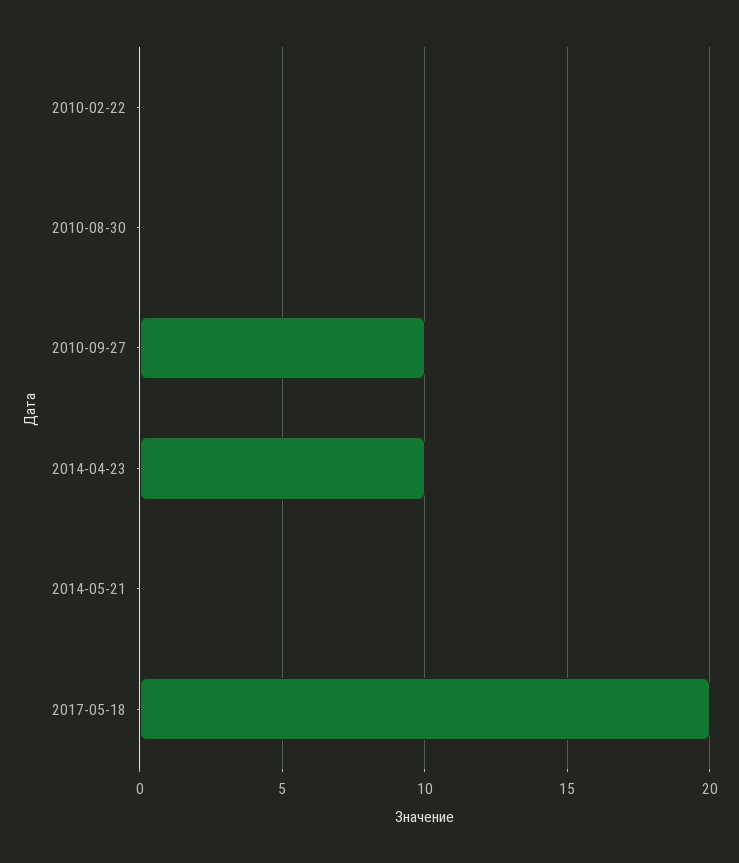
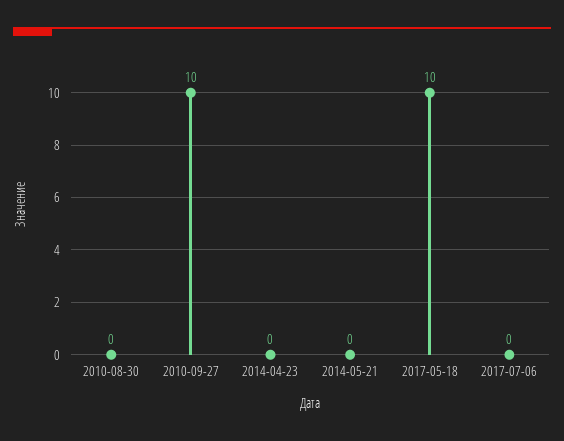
2010-02-22: 0 -> none
2014-04-23: 10 -> 0
2017-05-18: 20 -> 10
2017-07-06: none -> 0

